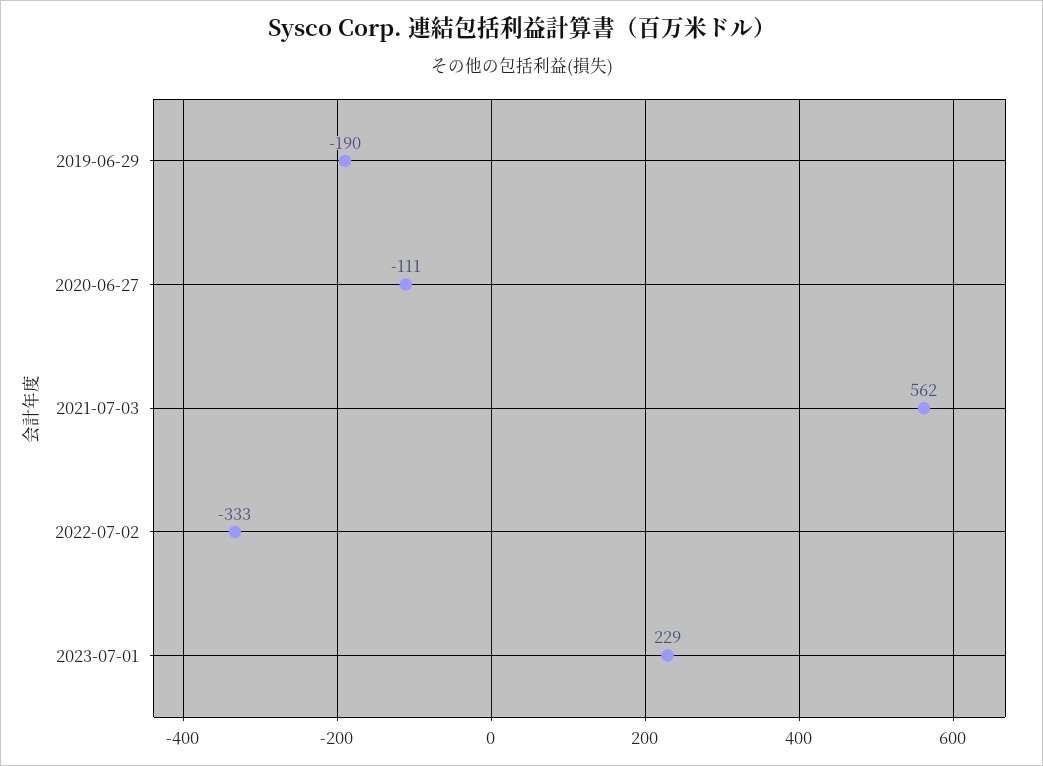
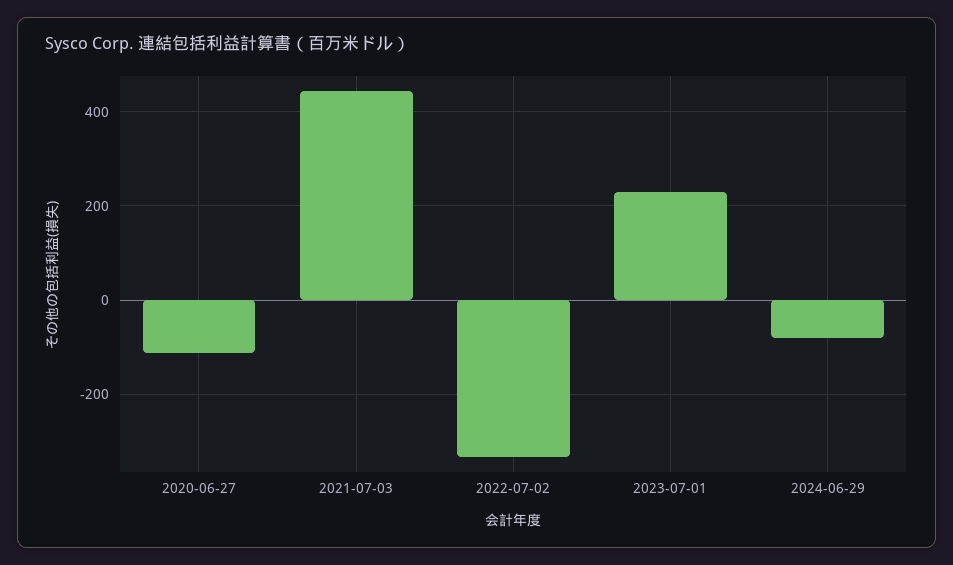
2019-06-29: -190 -> none
2021-07-03: 562 -> 440
2024-06-29: none -> -80

